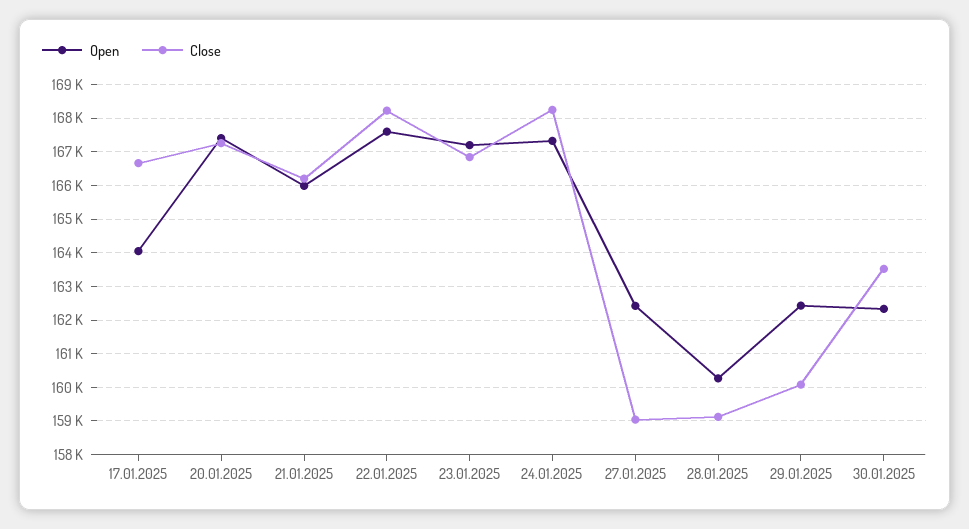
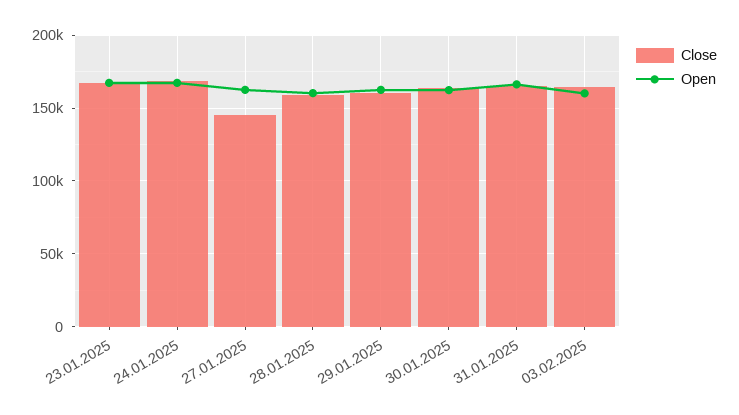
Open, 17.01.2025: 164000 -> none
Close, 17.01.2025: 166600 -> none
Open, 20.01.2025: 167400 -> none
Close, 20.01.2025: 167200 -> none
Open, 21.01.2025: 166000 -> none
Close, 21.01.2025: 166200 -> none
Open, 22.01.2025: 167600 -> none
Close, 22.01.2025: 168200 -> none
Close, 27.01.2025: 159000 -> 145000
Close, 31.01.2025: none -> 165000
Open, 31.01.2025: none -> 165000
Close, 03.02.2025: none -> 165000
Open, 03.02.2025: none -> 160000

